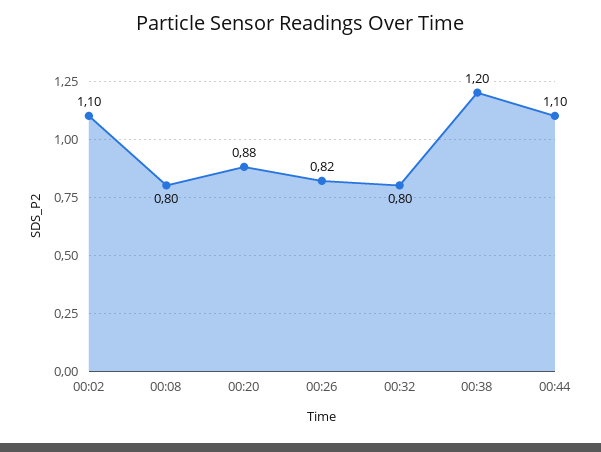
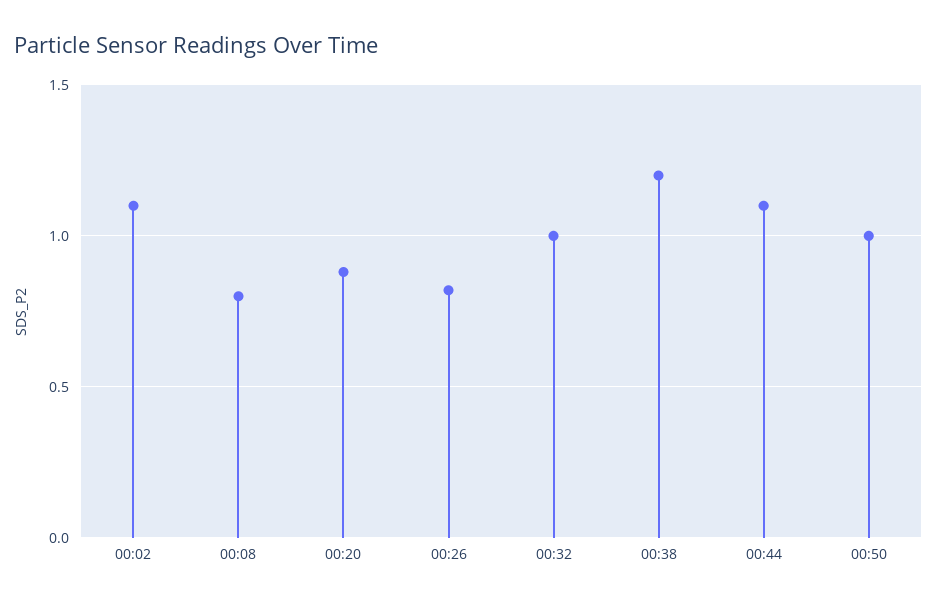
00:32: 0.8 -> 1
00:50: none -> 1

